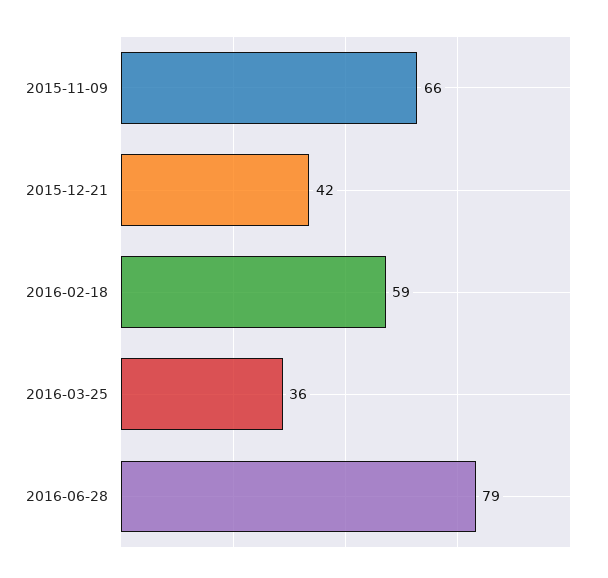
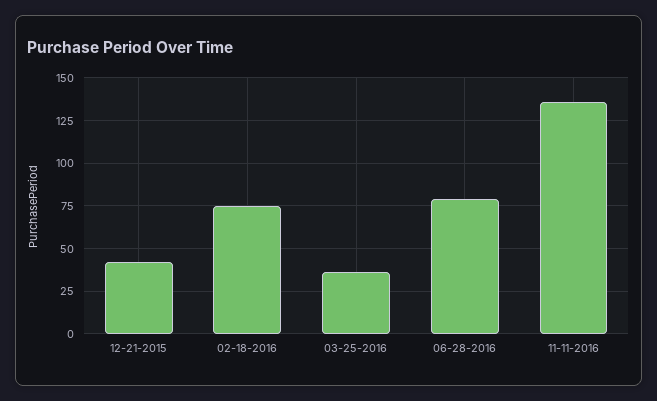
2015-11-09: 66 -> none
2016-02-18: 59 -> 75
11-11-2016: none -> 135

